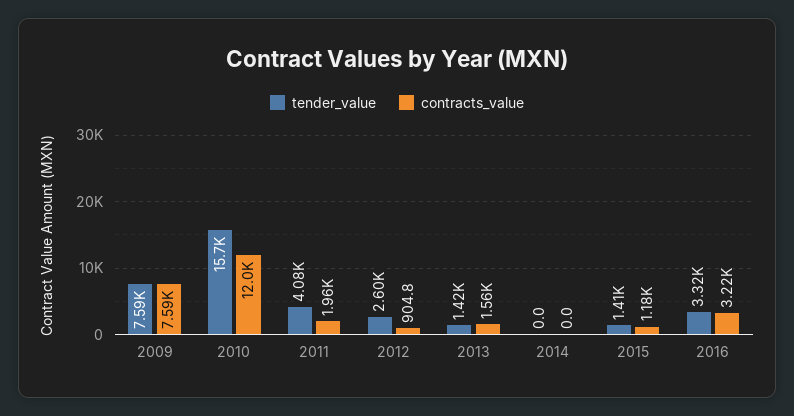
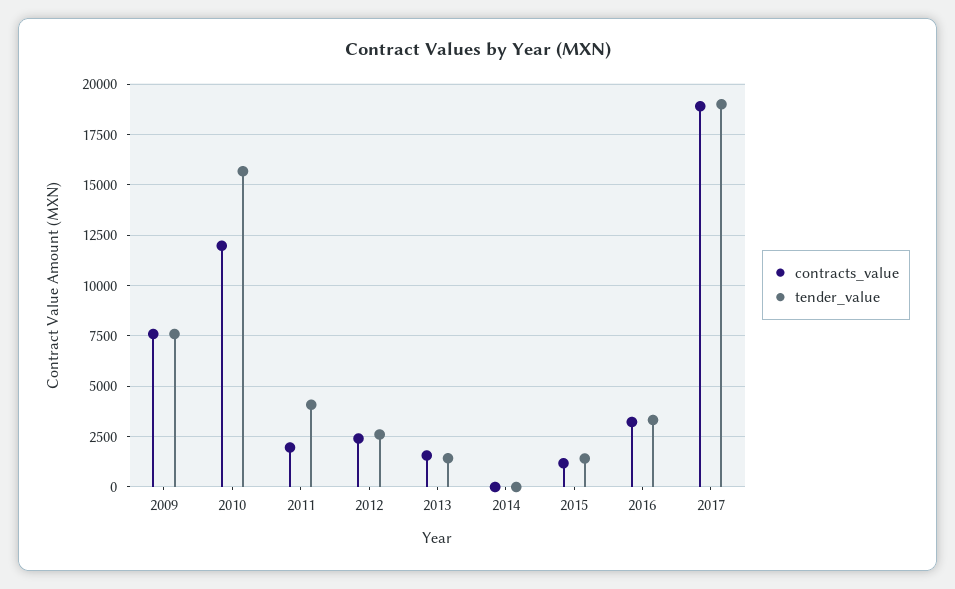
contracts_value, 2012: 904.8 -> 2500
contracts_value, 2017: none -> 19000
tender_value, 2017: none -> 19000

